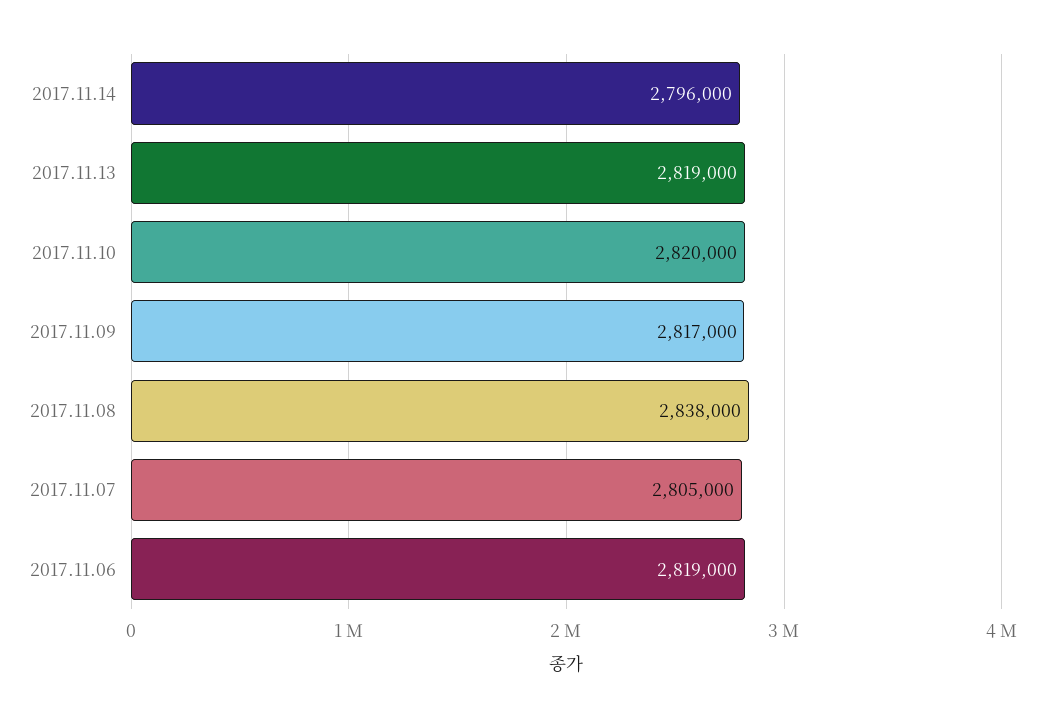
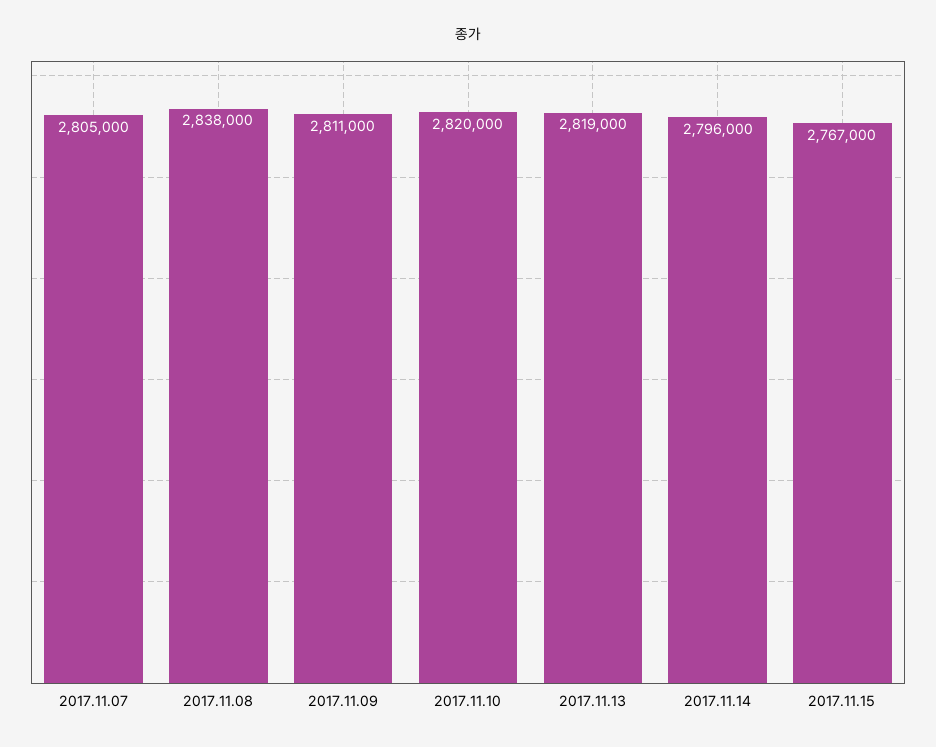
2017.11.09: 2817000 -> 2811000
2017.11.06: 2819000 -> none
2017.11.15: none -> 2767000

